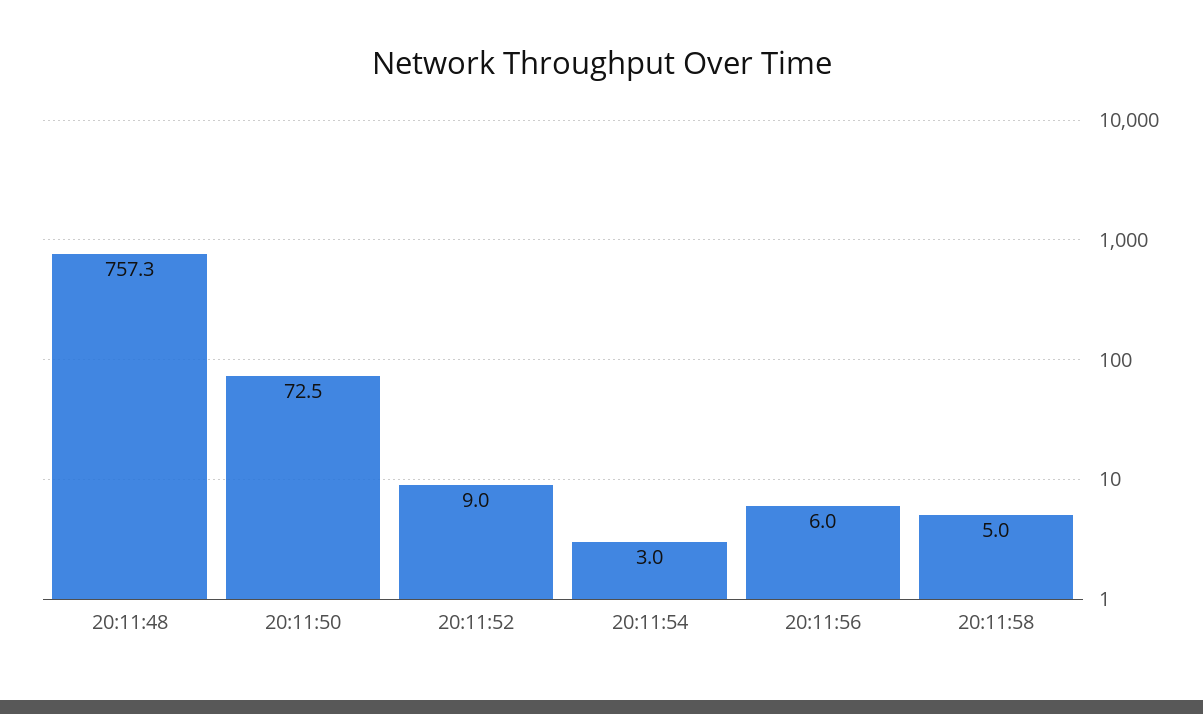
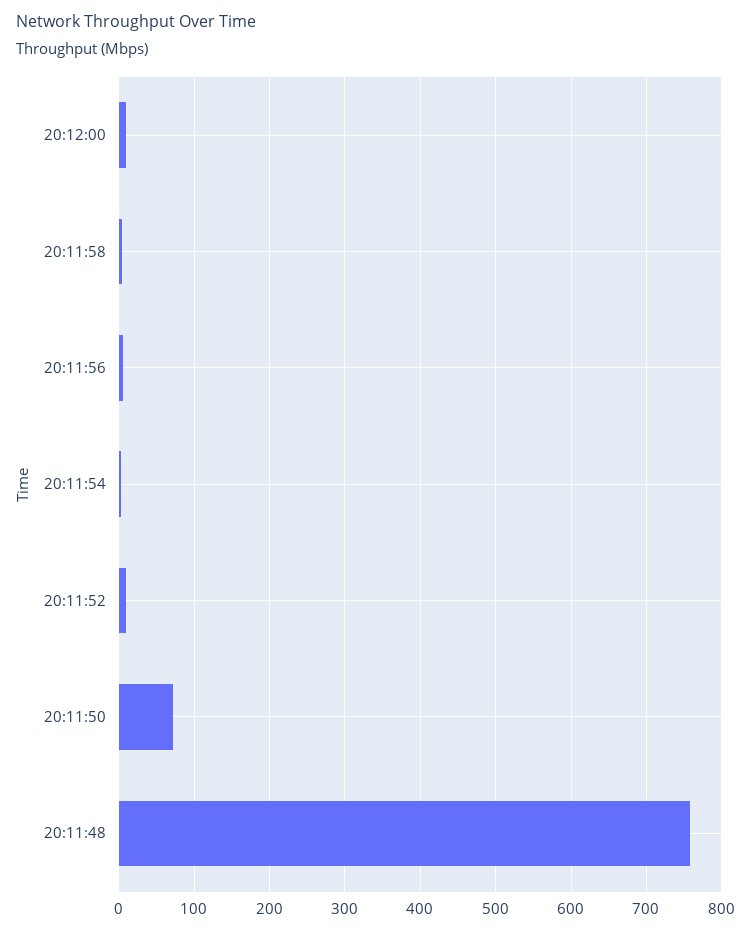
20:12:00: none -> 10

